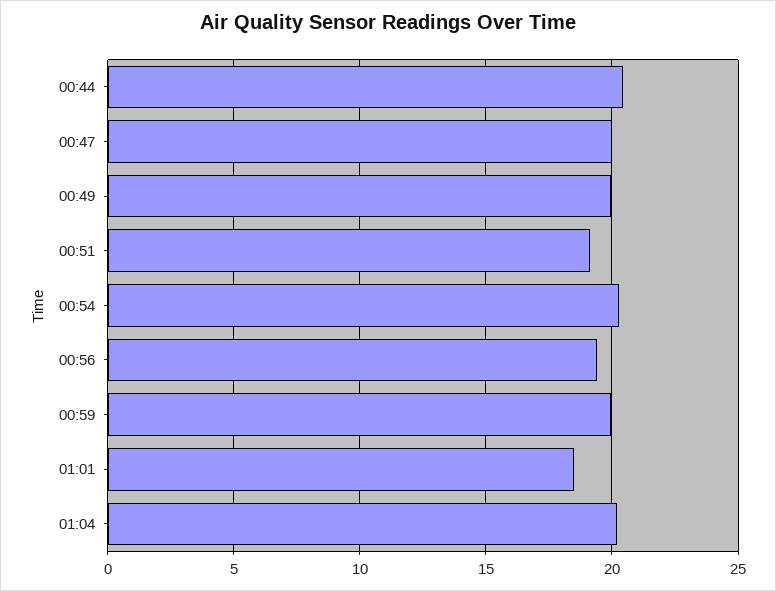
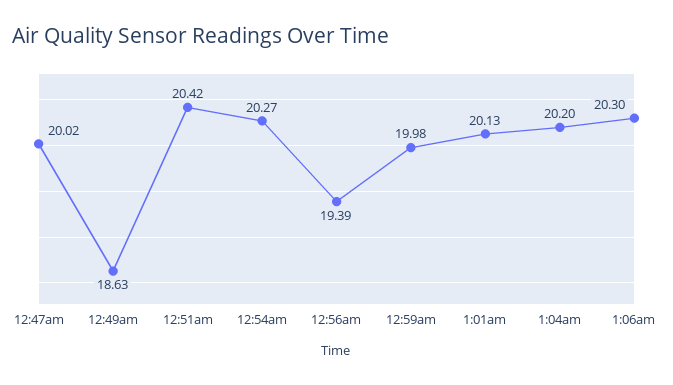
00:44: 20.5 -> none
00:49: 20 -> 18.63
00:51: 19 -> 20.42
01:01: 18.5 -> 20.13
1:06am: none -> 20.3

